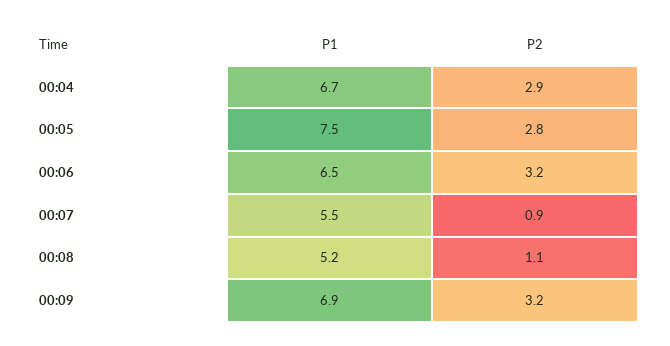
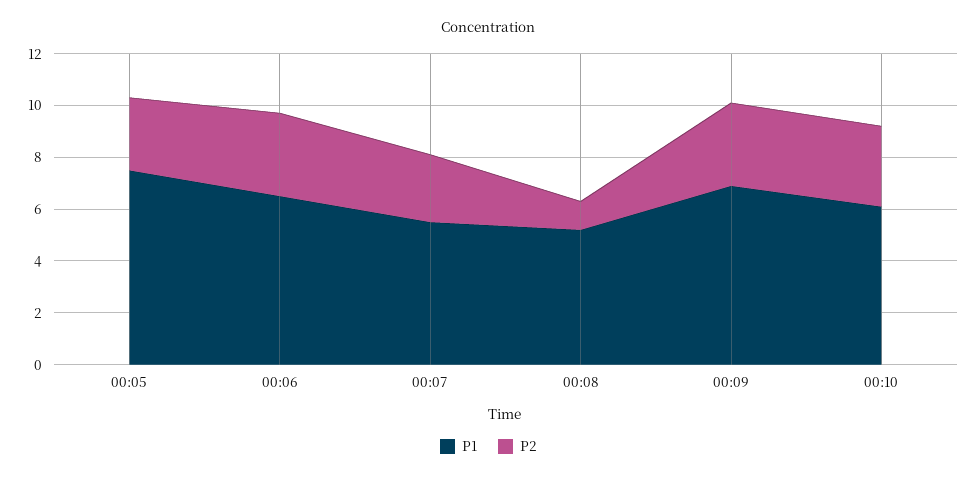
P1, 00:04: 6.7 -> none
P2, 00:04: 2.9 -> none
P2, 00:07: 0.9 -> 2.5
P1, 00:10: none -> 6
P2, 00:10: none -> 3

